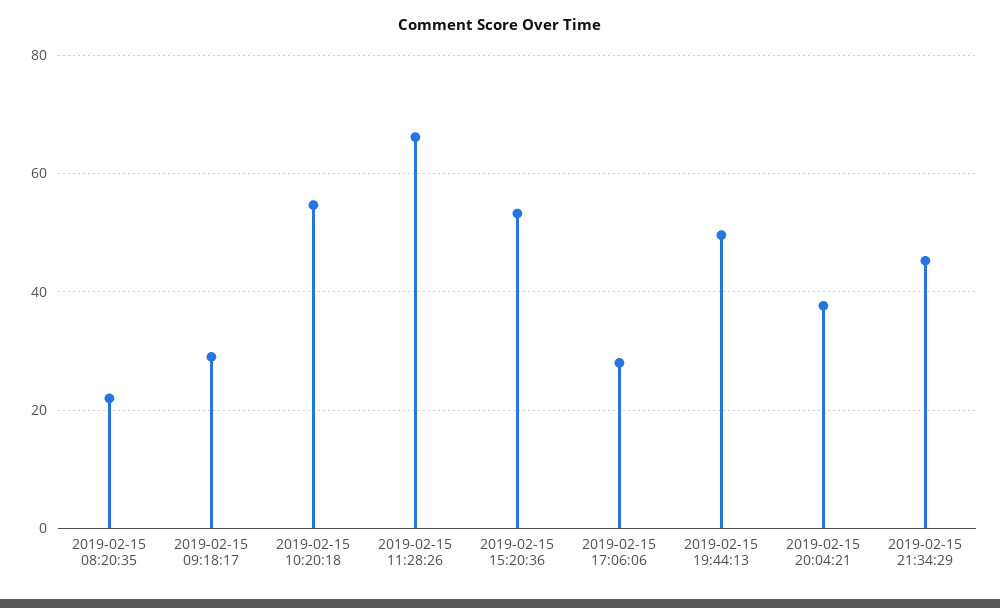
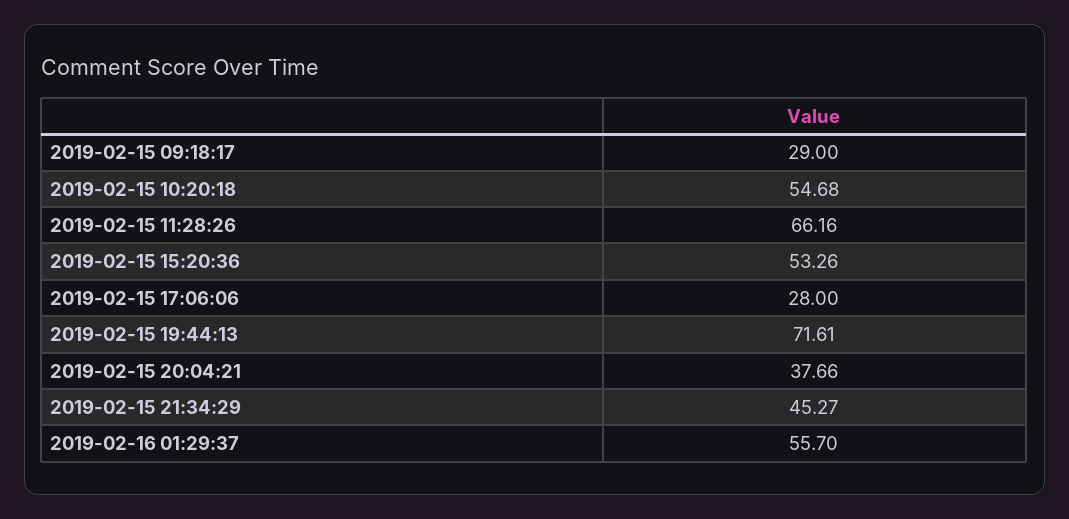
2019-02-15 08:20:35: 22 -> none
2019-02-15 19:44:13: 50 -> 71.61
2019-02-16 01:29:37: none -> 55.7

